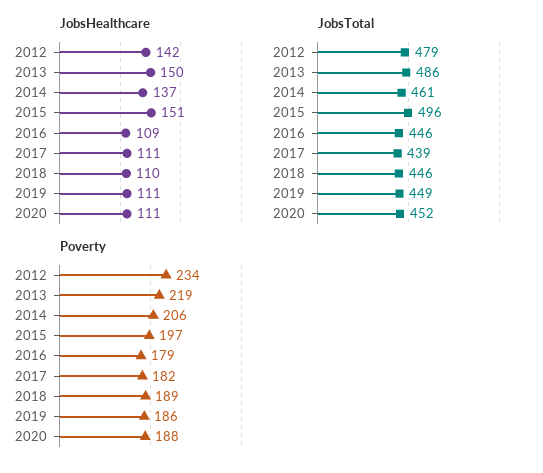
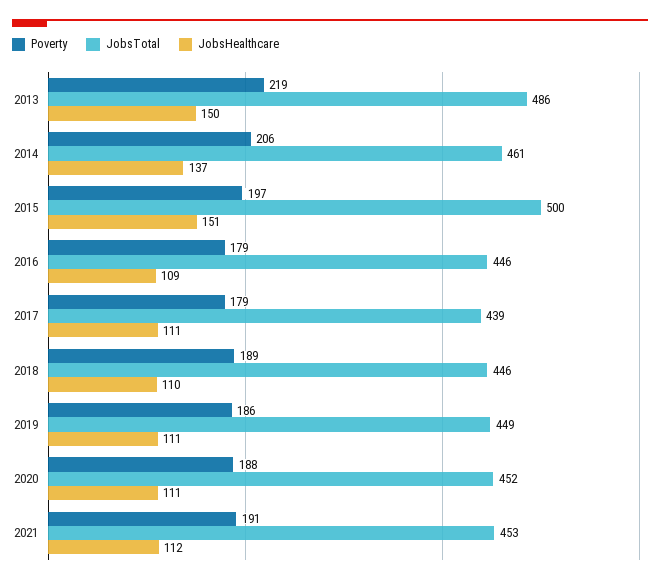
JobsHealthcare, 2012: 142 -> none
JobsTotal, 2012: 479 -> none
JobsTotal, 2015: 496 -> 500
Poverty, 2012: 234 -> none
Poverty, 2017: 182 -> 179
Poverty, 2021: none -> 191
JobsTotal, 2021: none -> 453
JobsHealthcare, 2021: none -> 112

